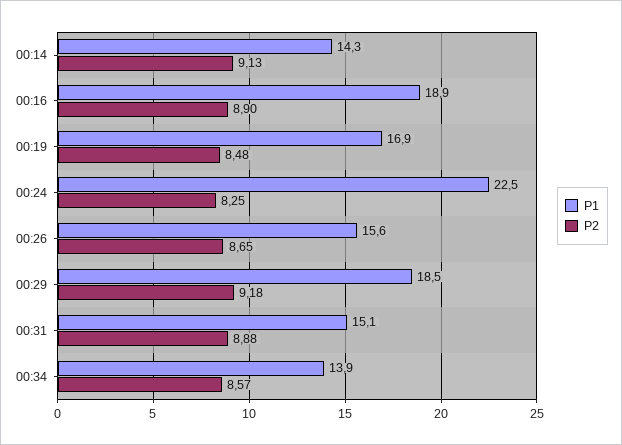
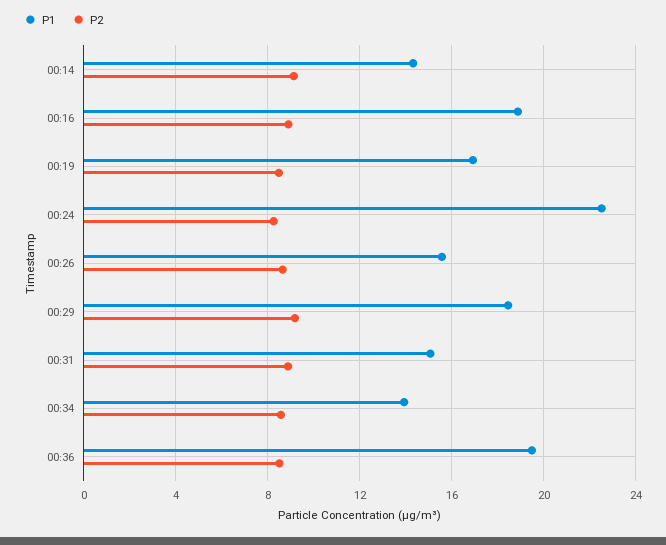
P1, 00:36: none -> 19.5
P2, 00:36: none -> 8.5

